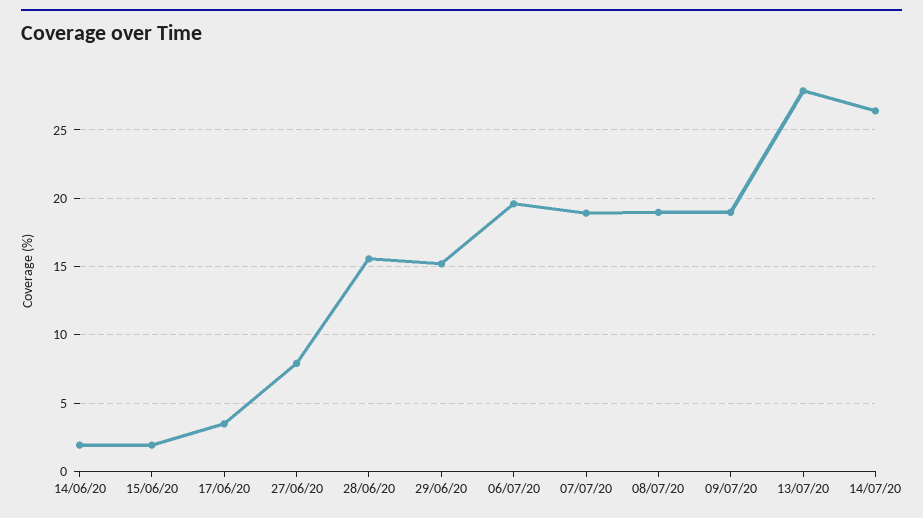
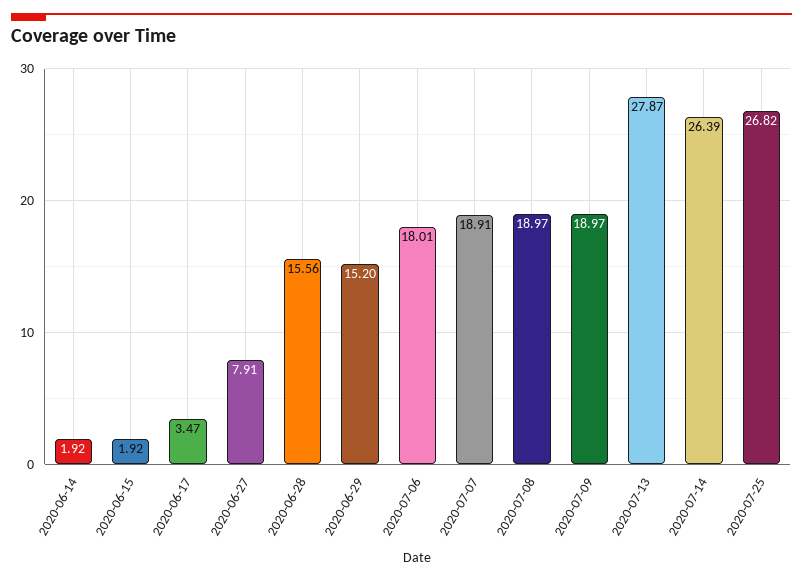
06/07/20: 19.5 -> 18.01
2020-07-25: none -> 26.82

